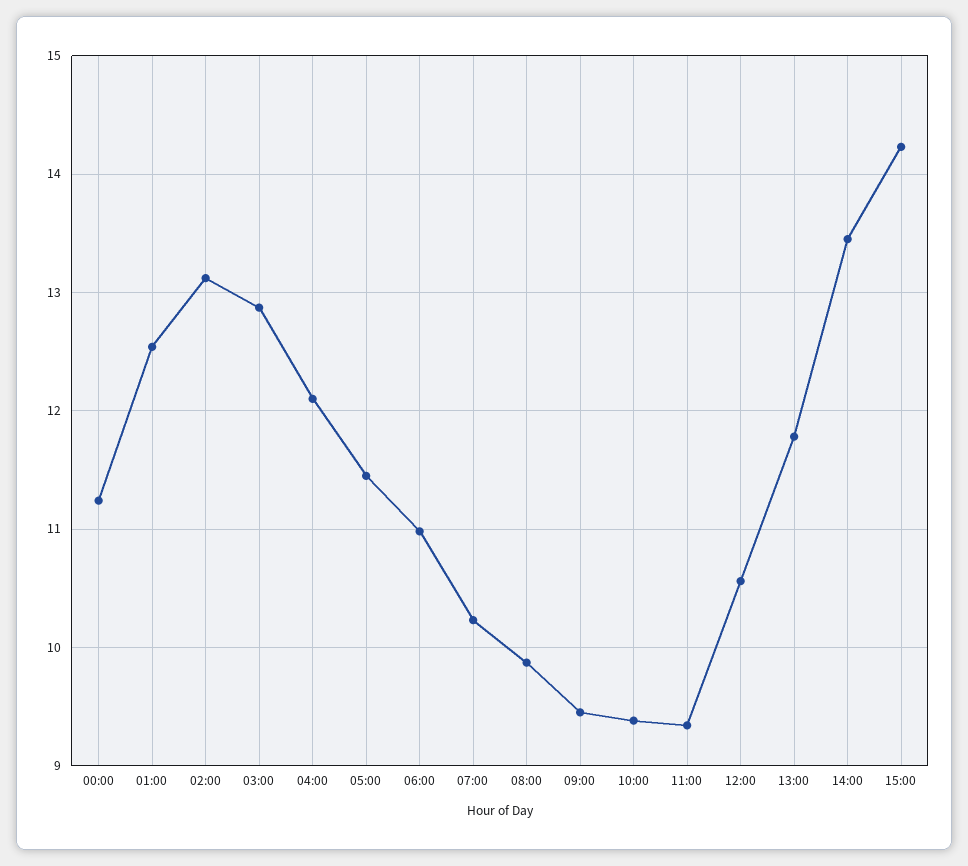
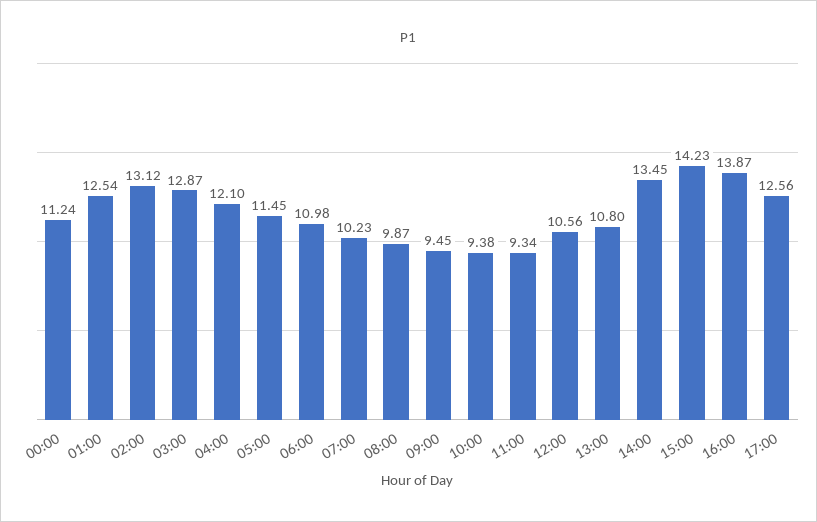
13:00: 11.8 -> 10.8
16:00: none -> 13.87
17:00: none -> 12.56

